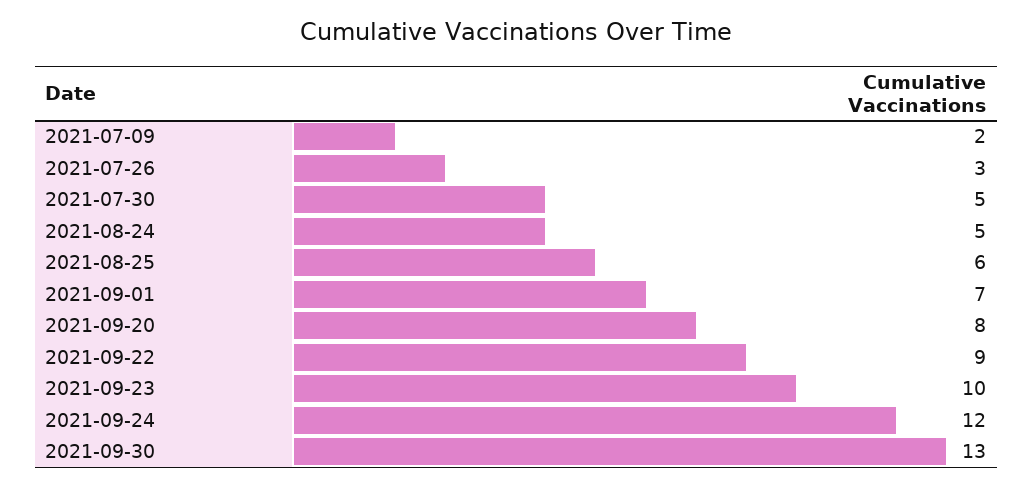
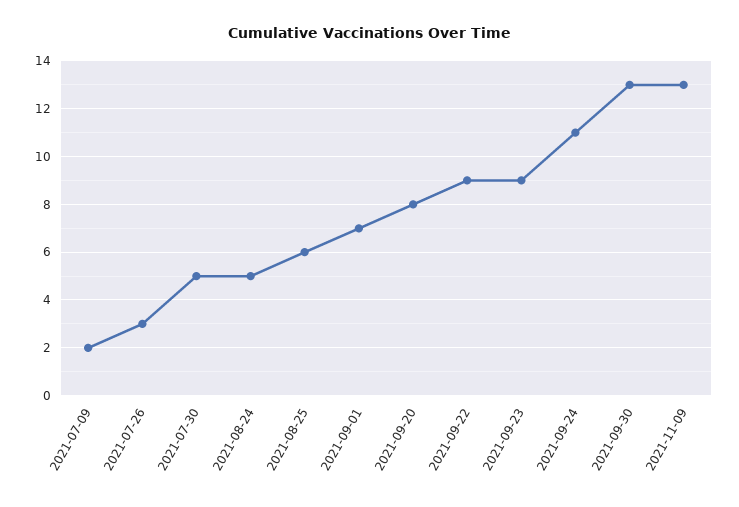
2021-09-23: 10 -> 9
2021-09-24: 12 -> 11
2021-11-09: none -> 13

